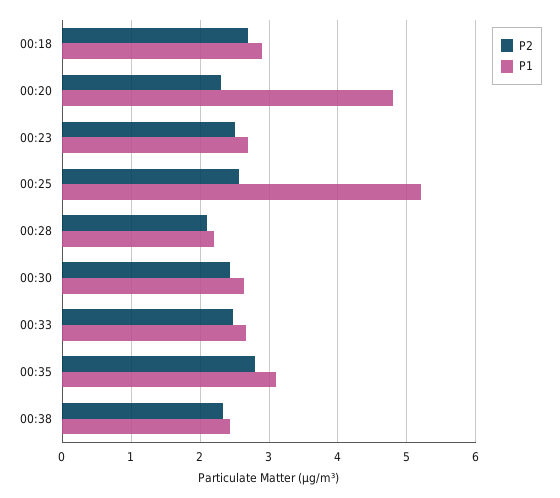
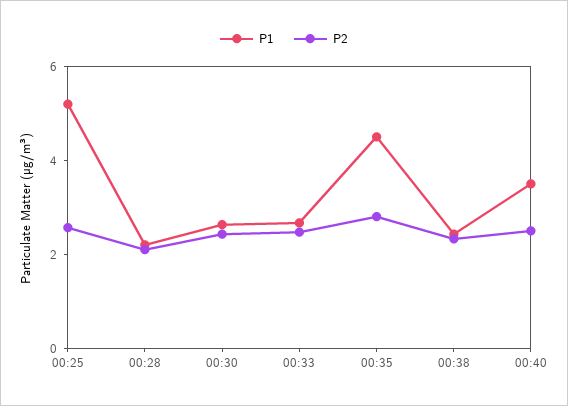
P2, 00:18: 2.7 -> none
P1, 00:18: 2.9 -> none
P2, 00:20: 2.3 -> none
P1, 00:20: 4.8 -> none
P2, 00:23: 2.5 -> none
P1, 00:23: 2.7 -> none
P1, 00:35: 3.1 -> 4.5
P1, 00:40: none -> 3.5
P2, 00:40: none -> 2.5

